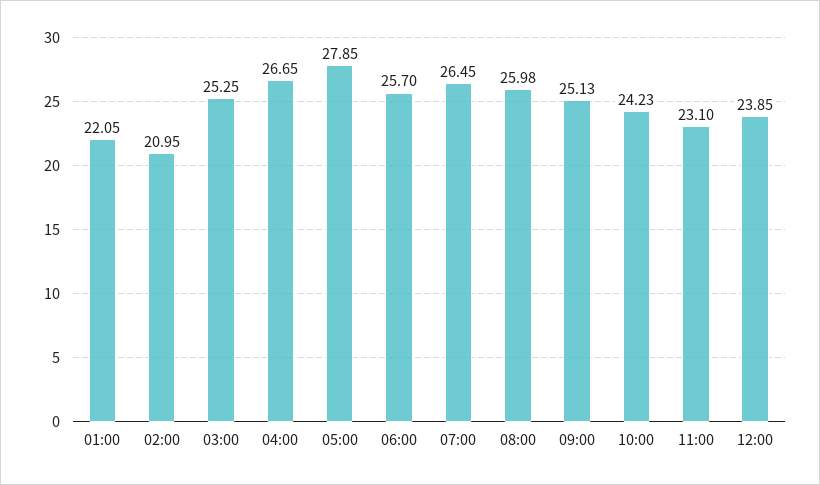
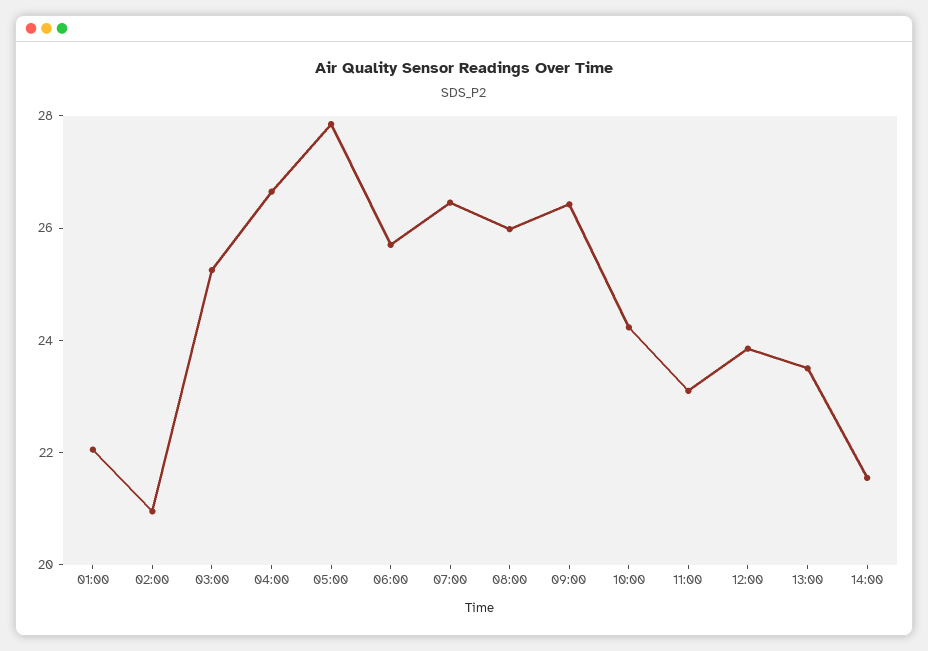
09:00: 25.13 -> 26.5
13:00: none -> 23.5
14:00: none -> 21.5

